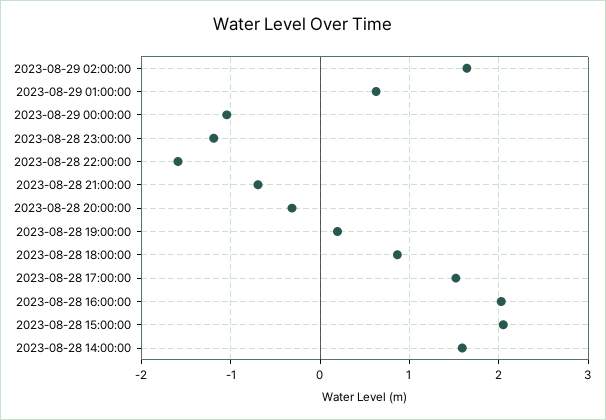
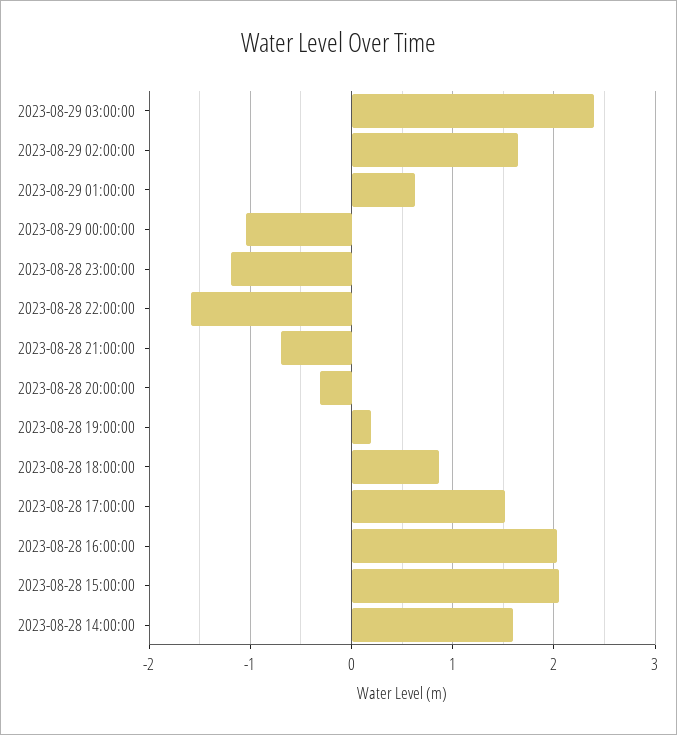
2023-08-29 03:00:00: none -> 2.4

